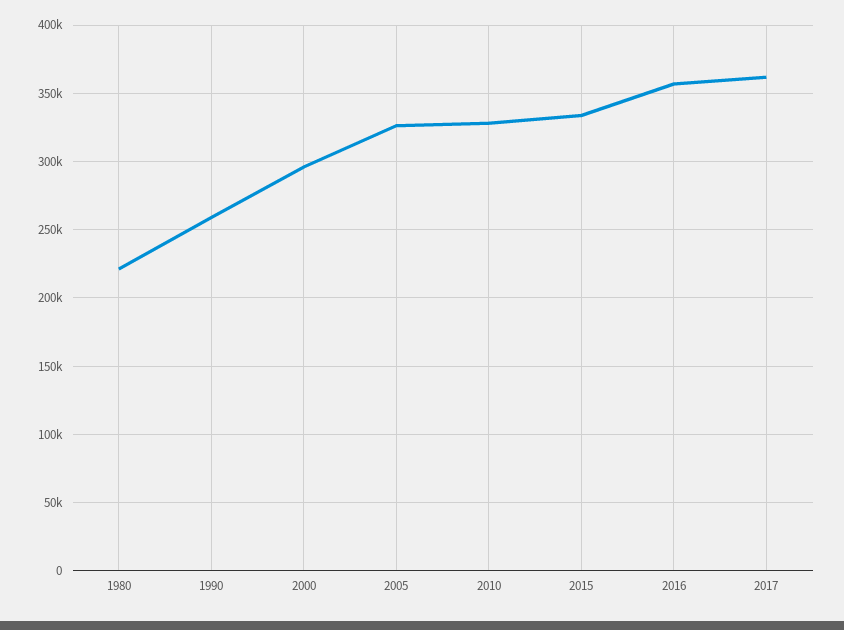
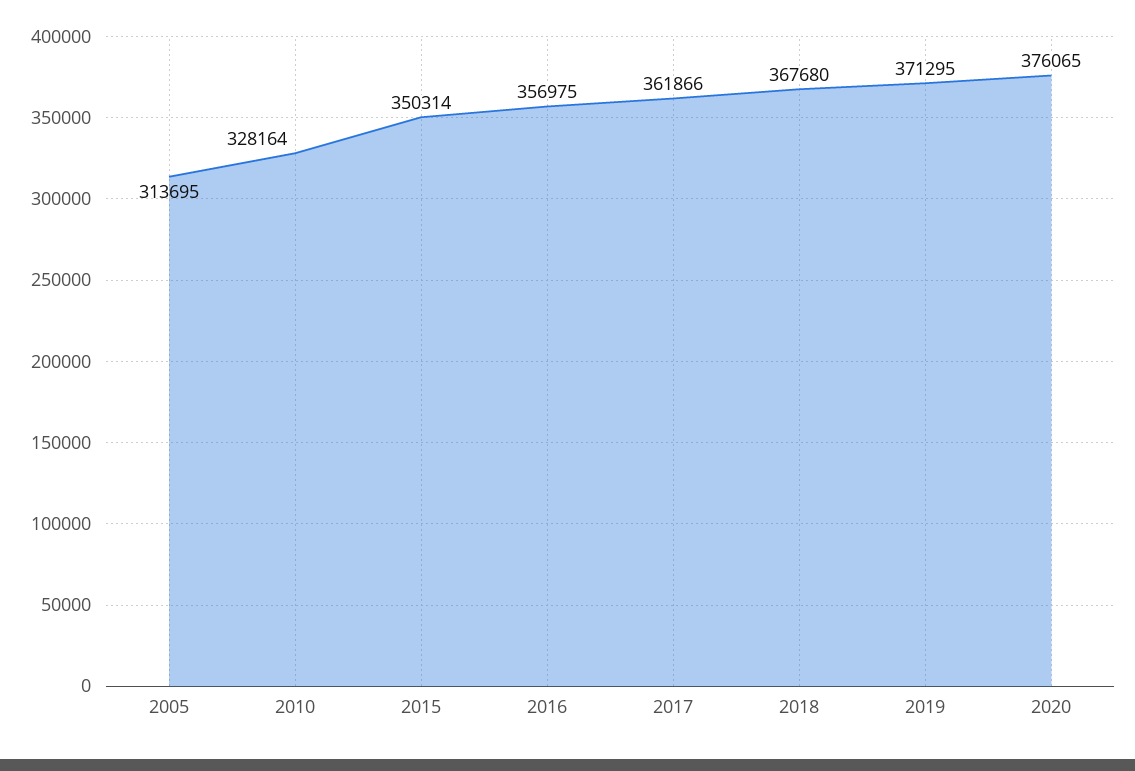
1980: 220000 -> none
1990: 260000 -> none
2000: 295000 -> none
2005: 325000 -> 313695
2015: 335000 -> 350314
2018: none -> 367680
2019: none -> 371295
2020: none -> 376065

